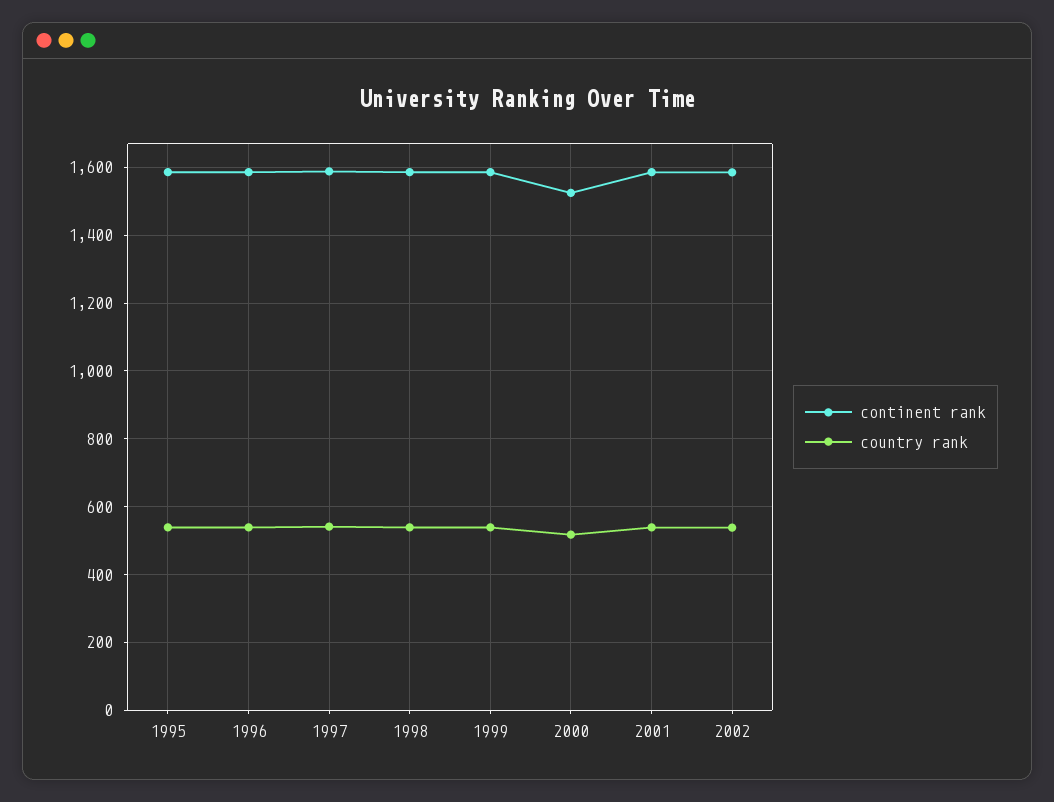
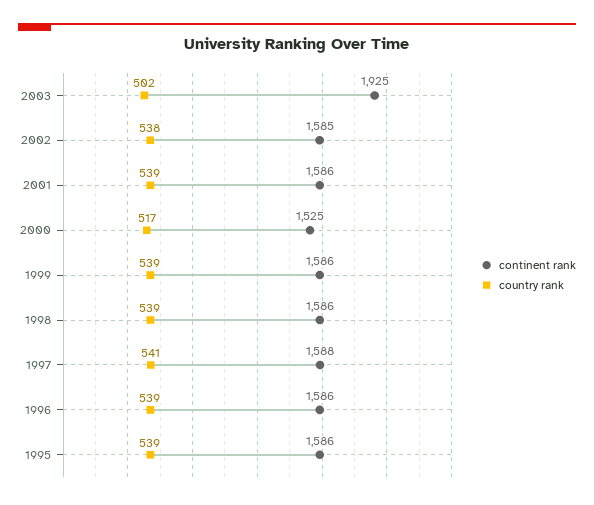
continent rank, 2003: none -> 1925
country rank, 2003: none -> 502

